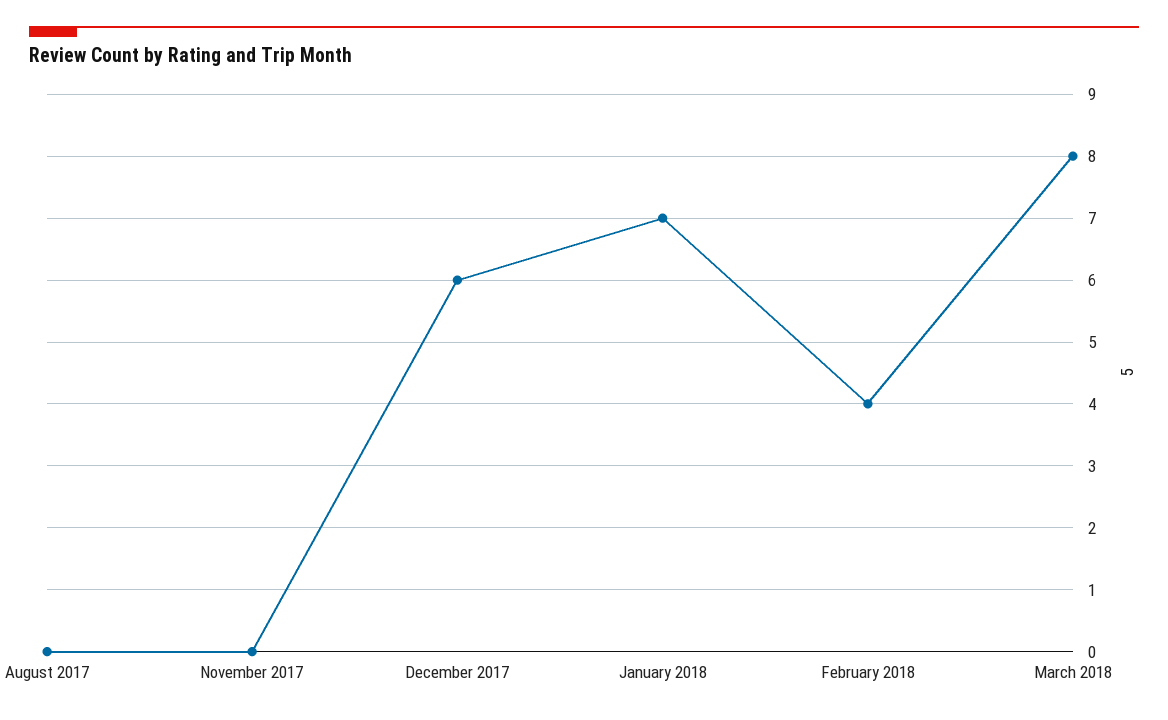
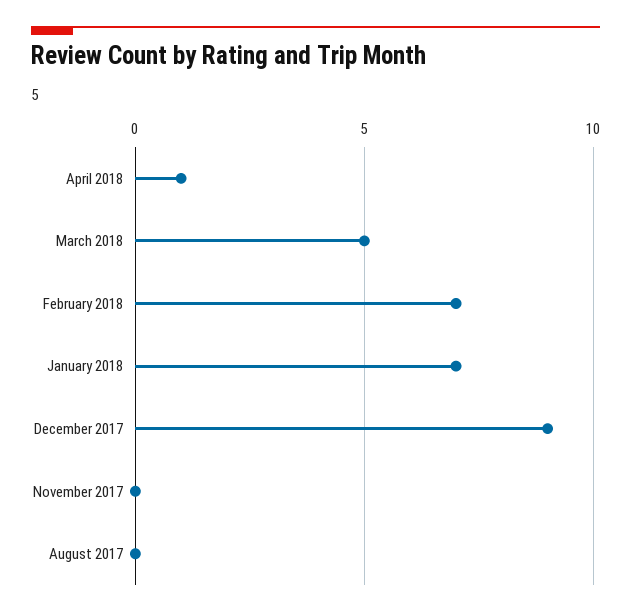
December 2017: 6 -> 9
February 2018: 4 -> 7
March 2018: 8 -> 5
April 2018: none -> 1

